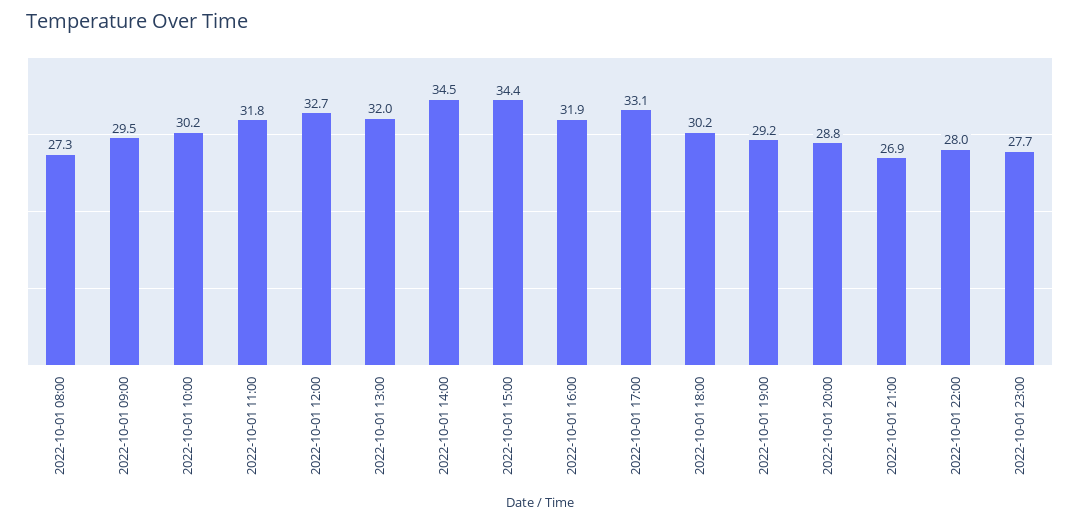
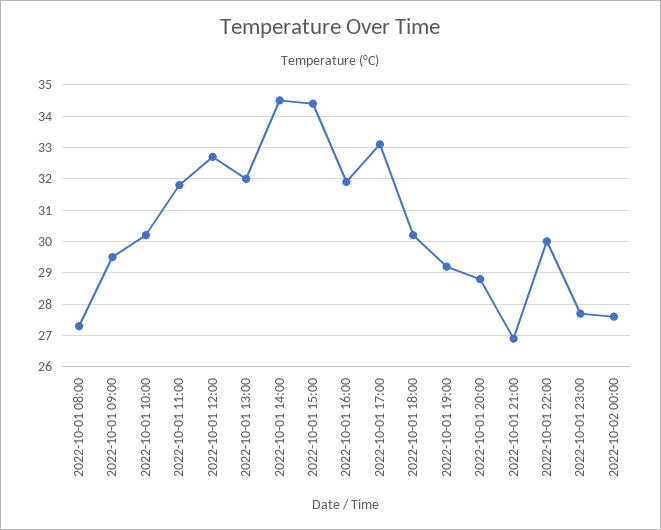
2022-10-01 22:00: 28 -> 30
2022-10-02 00:00: none -> 27.5

